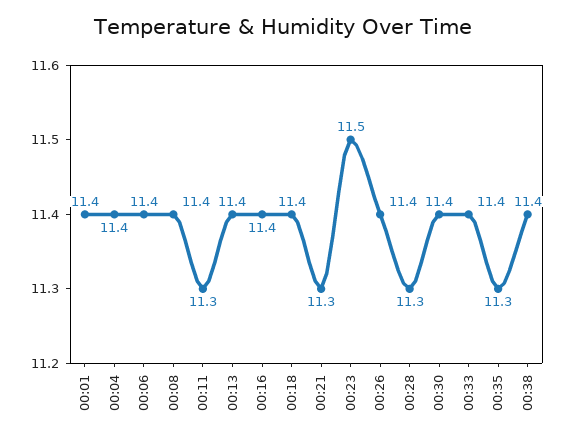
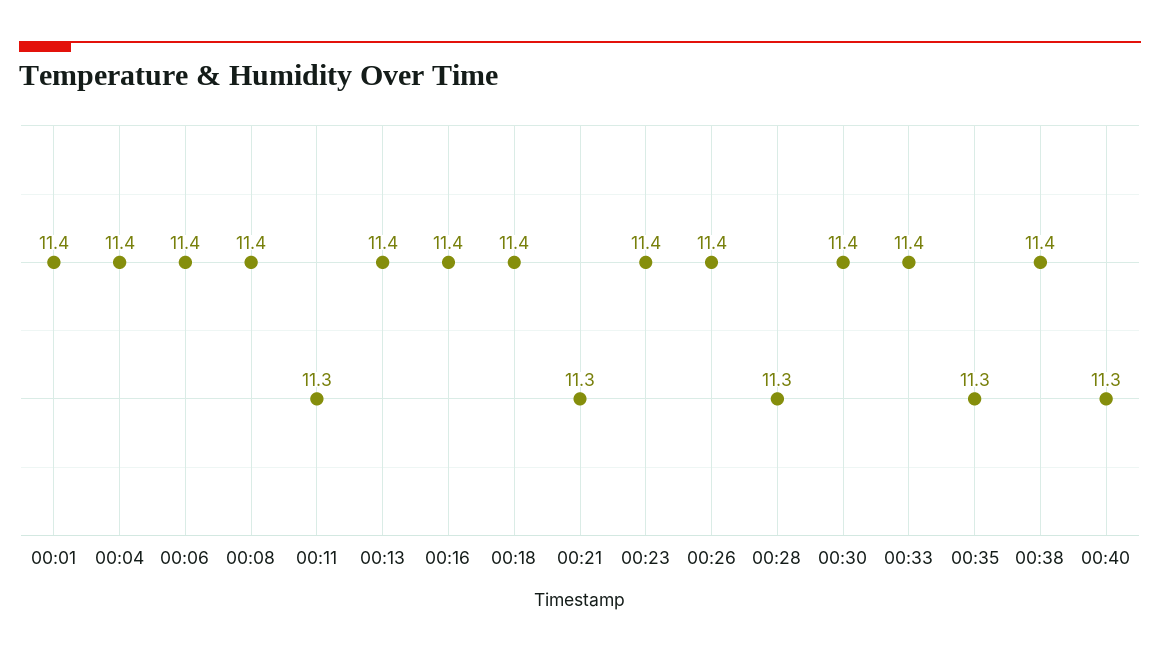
00:23: 11.5 -> 11.4
00:40: none -> 11.3

